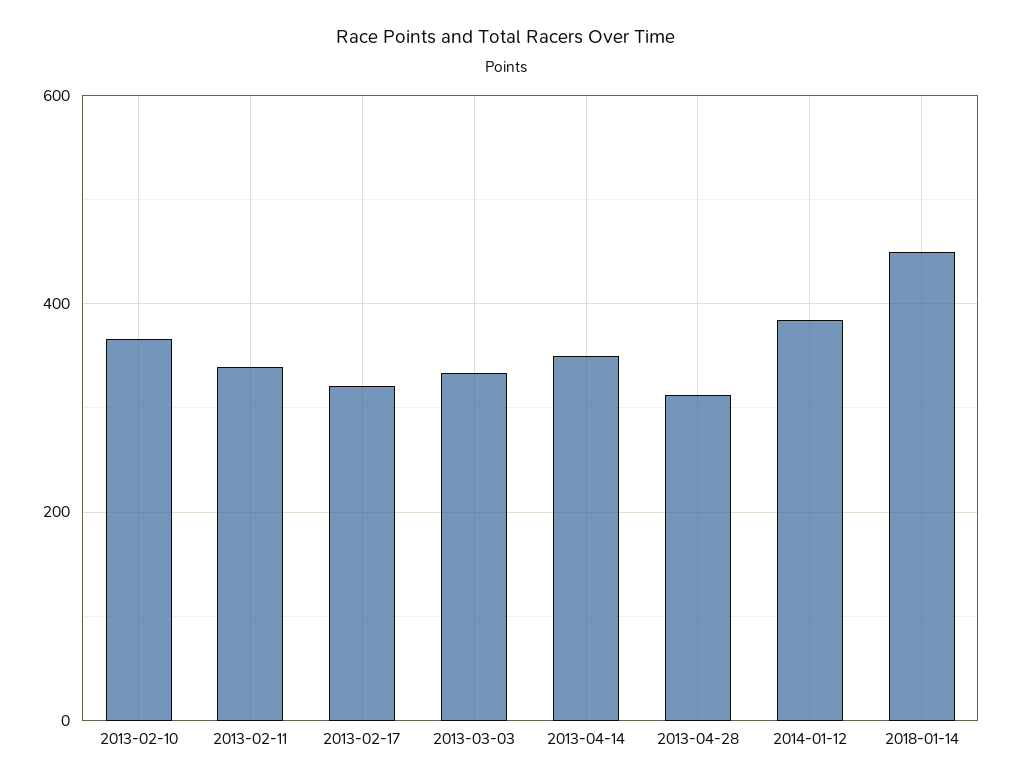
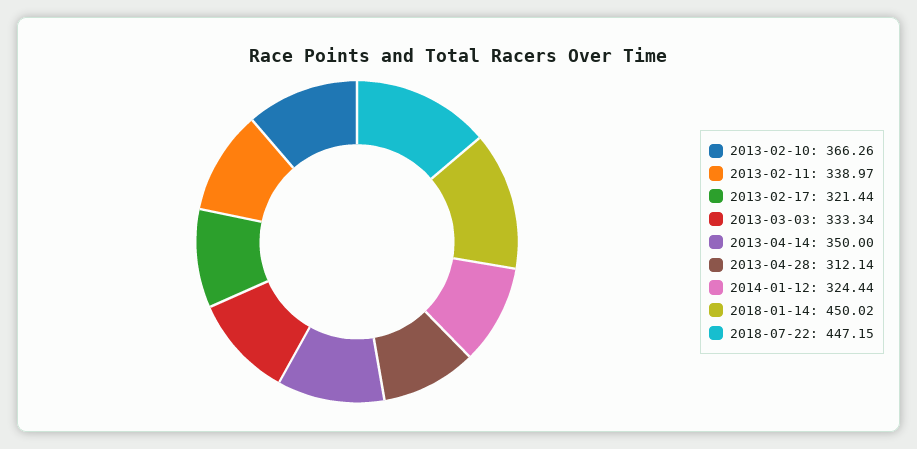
2014-01-12: 380 -> 324.44
2018-07-22: none -> 447.15

